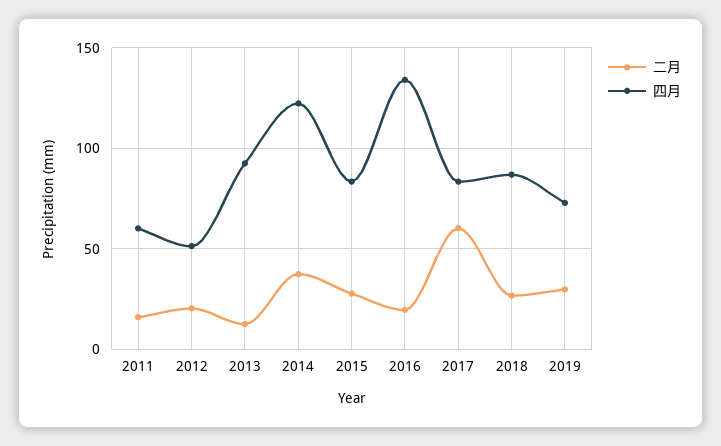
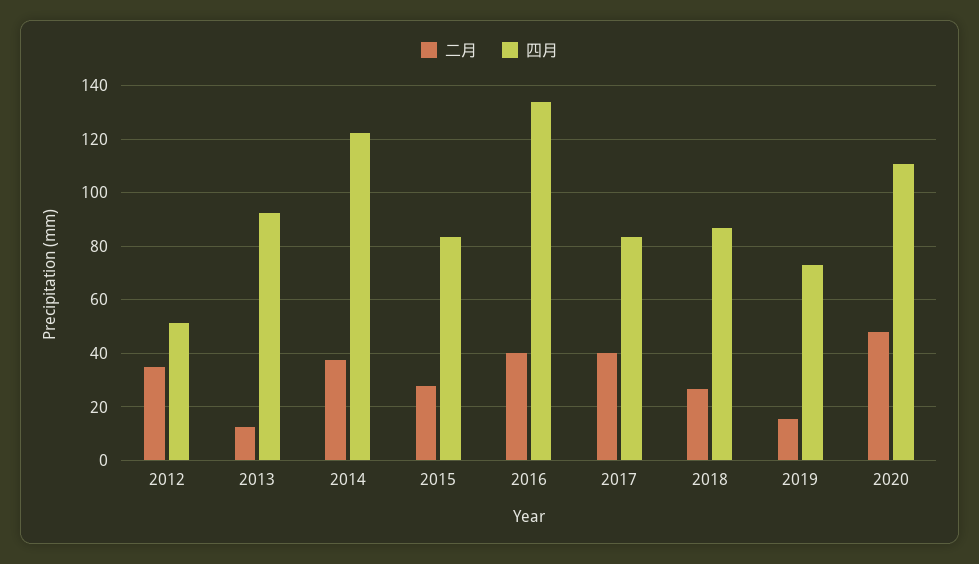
二月, 2011: 15 -> none
四月, 2011: 60 -> none
二月, 2012: 20 -> 35
二月, 2016: 20 -> 40
二月, 2017: 60 -> 40
二月, 2019: 30 -> 15
二月, 2020: none -> 47.5
四月, 2020: none -> 110

